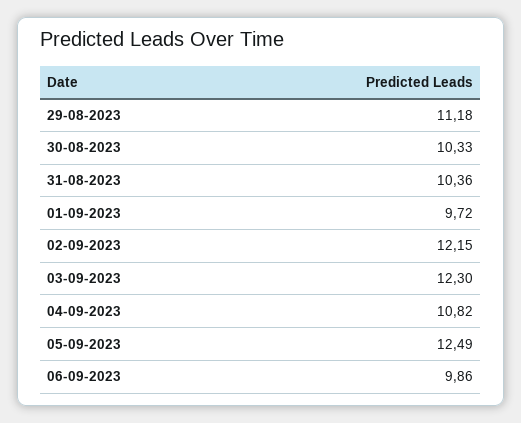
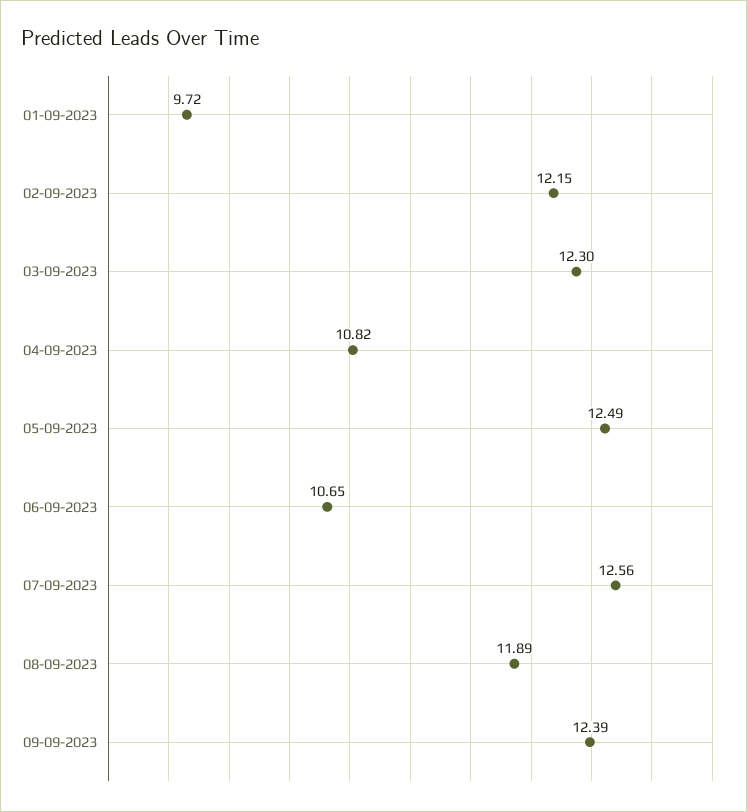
29-08-2023: 11.18 -> none
30-08-2023: 10.33 -> none
31-08-2023: 10.36 -> none
06-09-2023: 9.86 -> 10.65
07-09-2023: none -> 12.56
08-09-2023: none -> 11.89
09-09-2023: none -> 12.39

